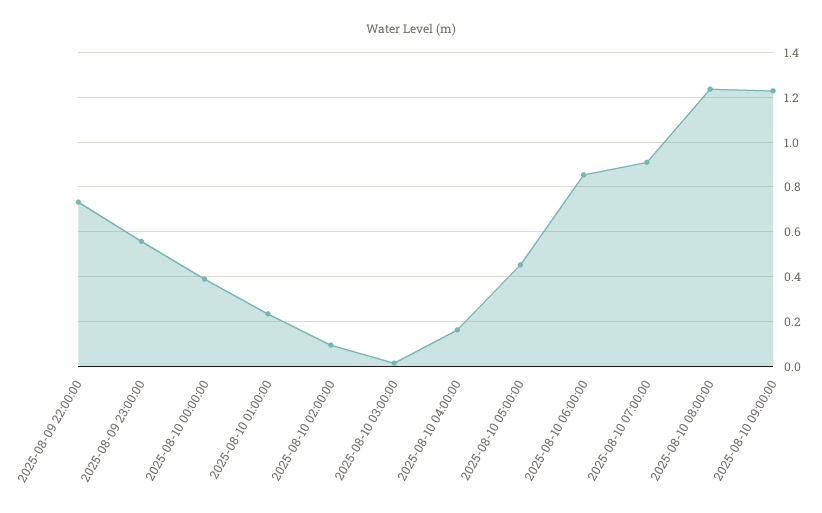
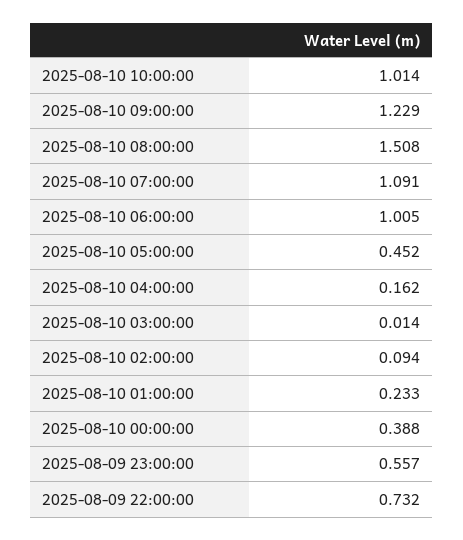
2025-08-10 06:00:00: 0.85 -> 1.005
2025-08-10 07:00:00: 0.9 -> 1.091
2025-08-10 08:00:00: 1.25 -> 1.508
2025-08-10 10:00:00: none -> 1.014

